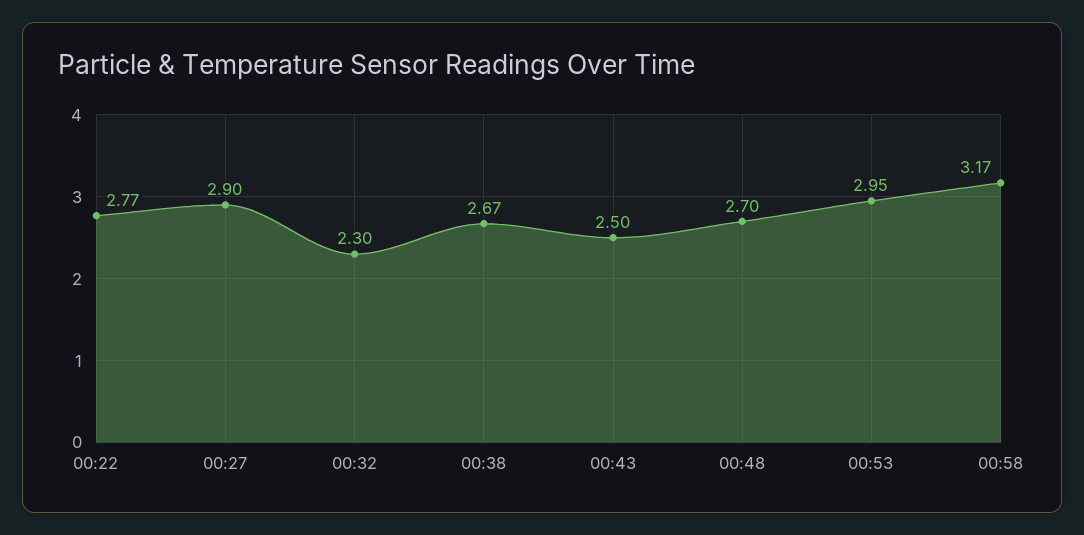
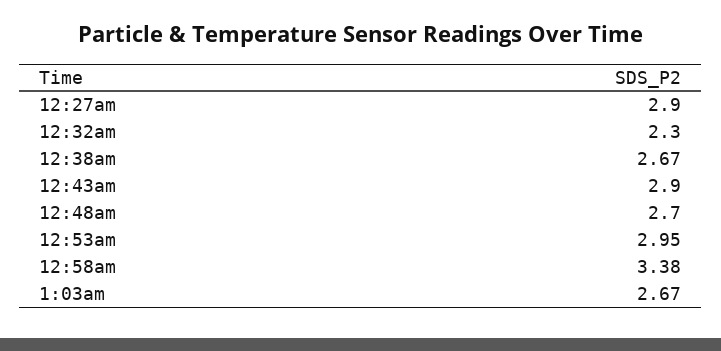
00:22: 2.77 -> none
00:43: 2.5 -> 2.9
00:58: 3.17 -> 3.38
1:03am: none -> 2.67

